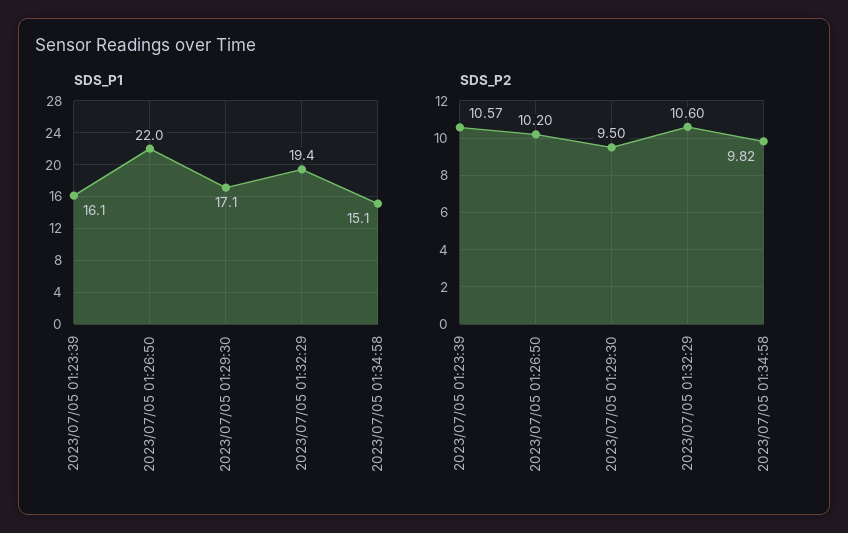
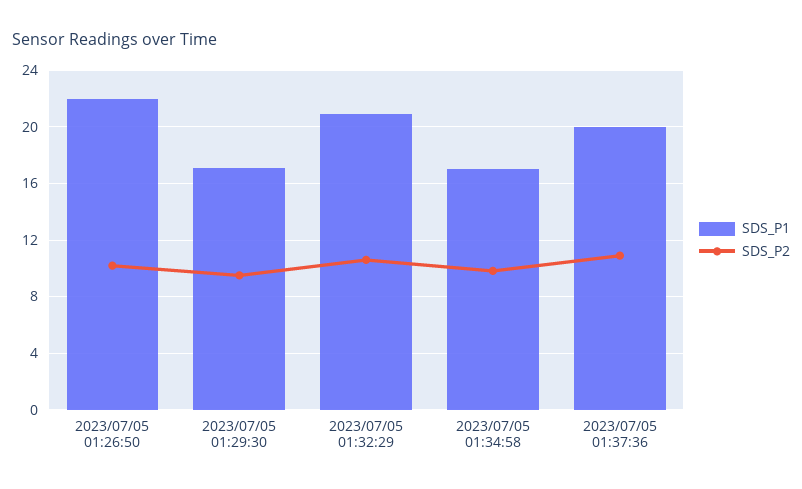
SDS_P1, 2023/07/05 01:23:39: 16.1 -> none
SDS_P1, 2023/07/05 01:32:29: 19.4 -> 21
SDS_P1, 2023/07/05 01:34:58: 15.1 -> 17
SDS_P2, 2023/07/05 01:23:39: 10.57 -> none
SDS_P1, 2023/07/05 01:37:36: none -> 20
SDS_P2, 2023/07/05 01:37:36: none -> 11

